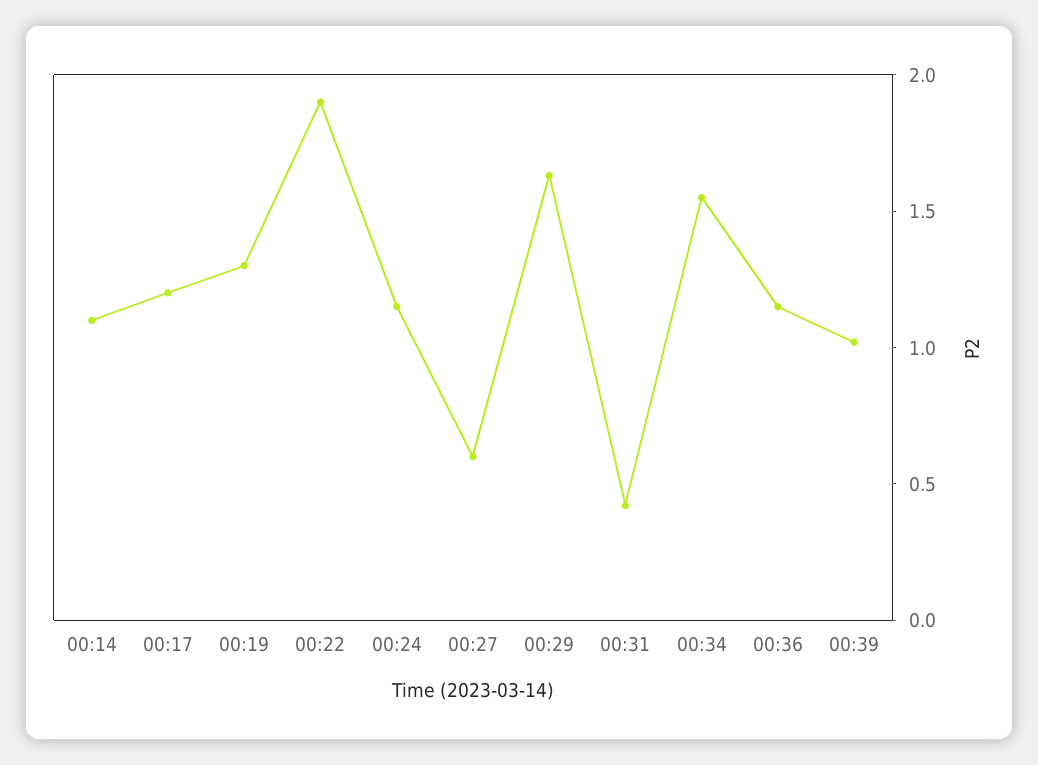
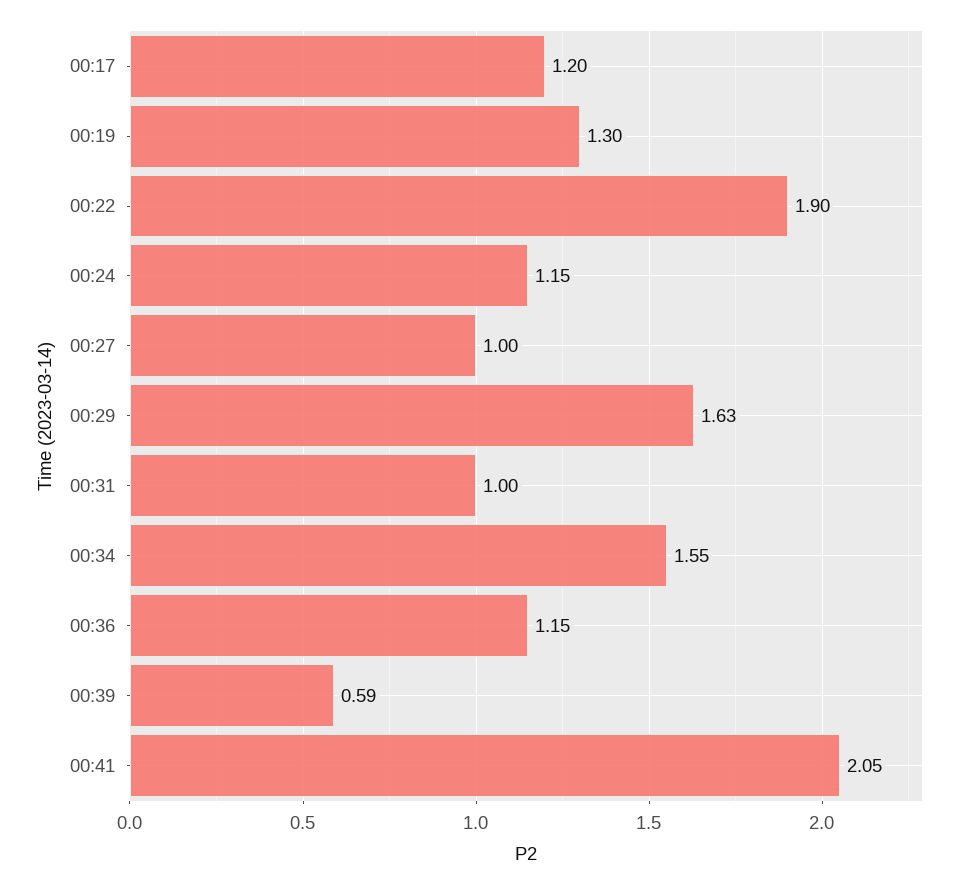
00:14: 1.1 -> none
00:27: 0.6 -> 1
00:31: 0.4 -> 1
00:39: 1 -> 0.59
00:41: none -> 2.05

